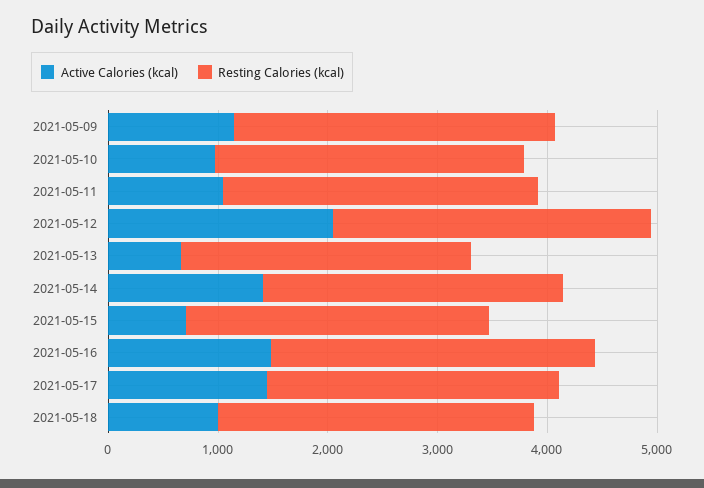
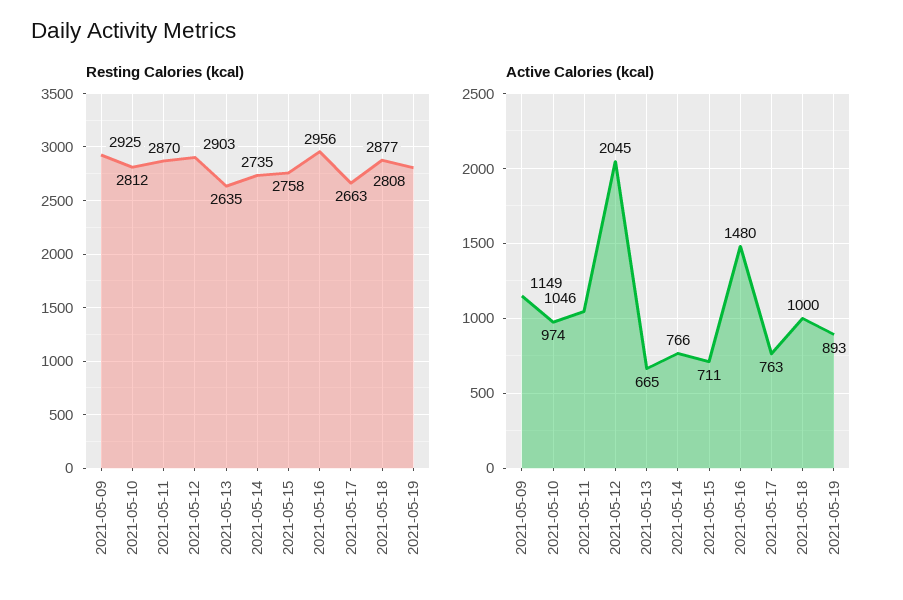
Active Calories (kcal), 2021-05-14: 1400 -> 766
Active Calories (kcal), 2021-05-17: 1400 -> 763
Resting Calories (kcal), 2021-05-19: none -> 2808
Active Calories (kcal), 2021-05-19: none -> 893

